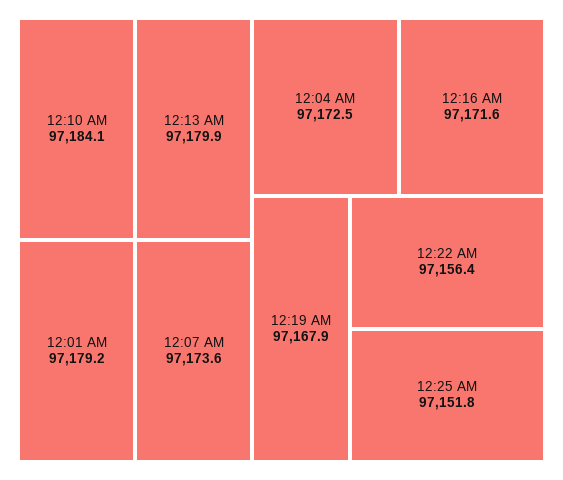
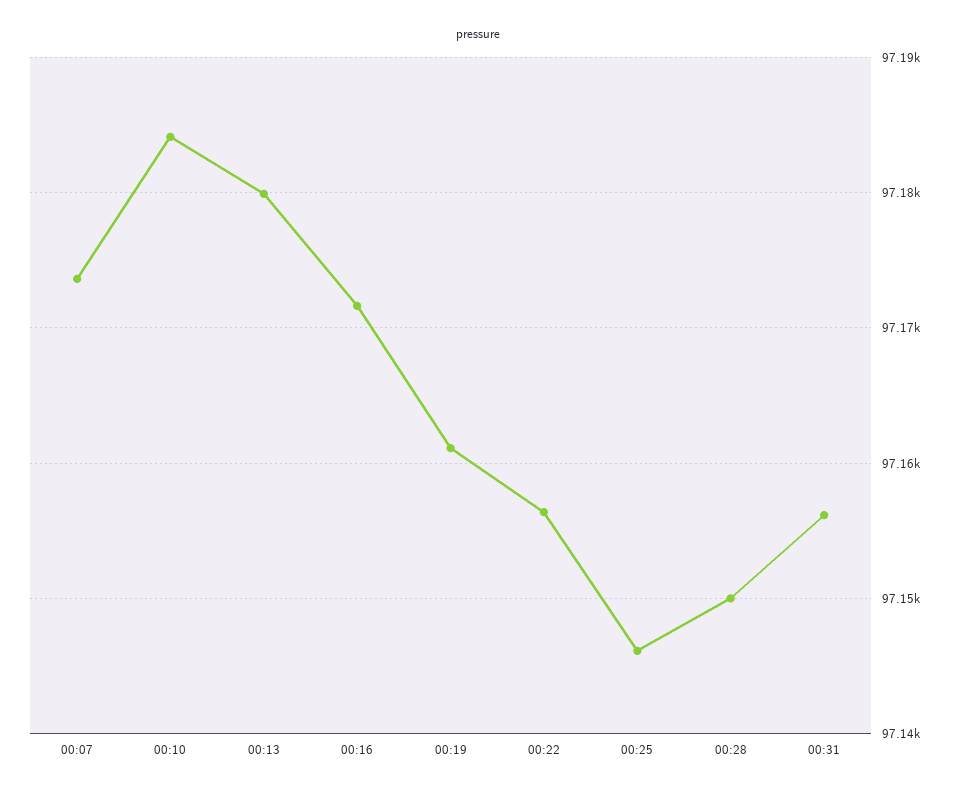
12:01 AM: 97179.2 -> none
12:04 AM: 97172.5 -> none
12:19 AM: 97167.9 -> 97161
12:25 AM: 97151.8 -> 97146
00:28: none -> 97150
00:31: none -> 97156

